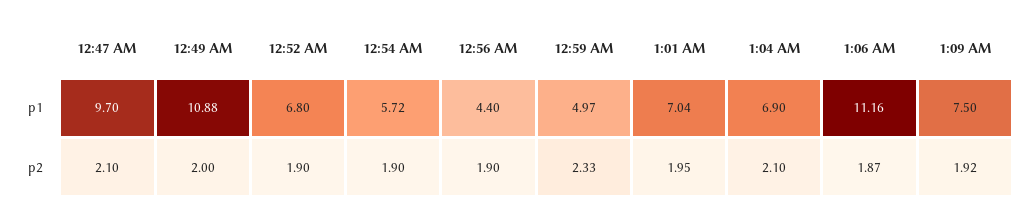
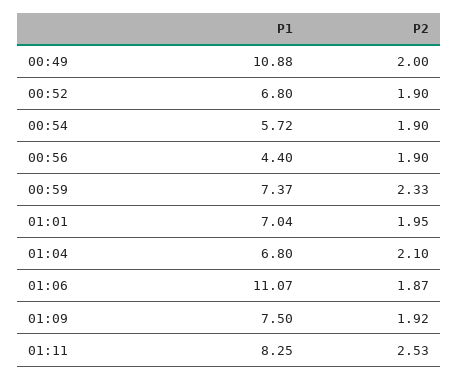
12:47 AM, p1: 9.7 -> none
12:59 AM, p1: 4.97 -> 7.37
1:04 AM, p1: 6.9 -> 6.8
1:06 AM, p1: 11.16 -> 11.07
12:47 AM, p2: 2.1 -> none
01:11, p1: none -> 8.25
01:11, p2: none -> 2.53

